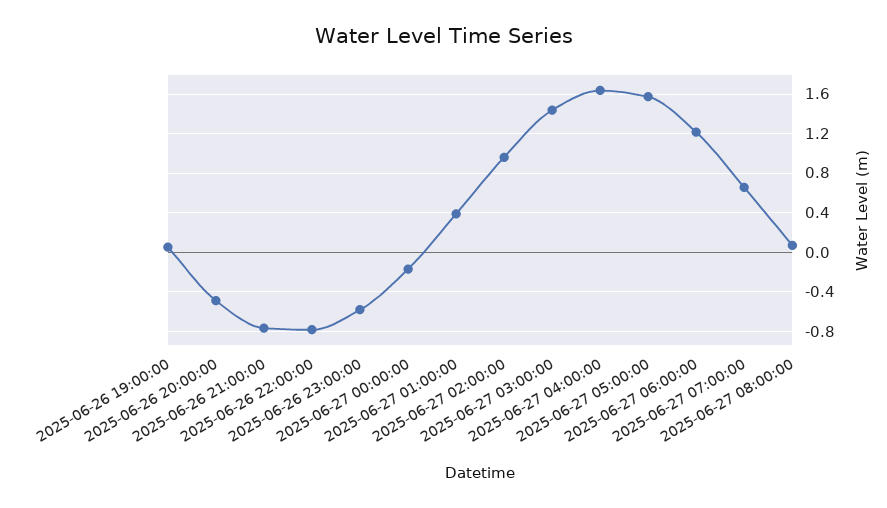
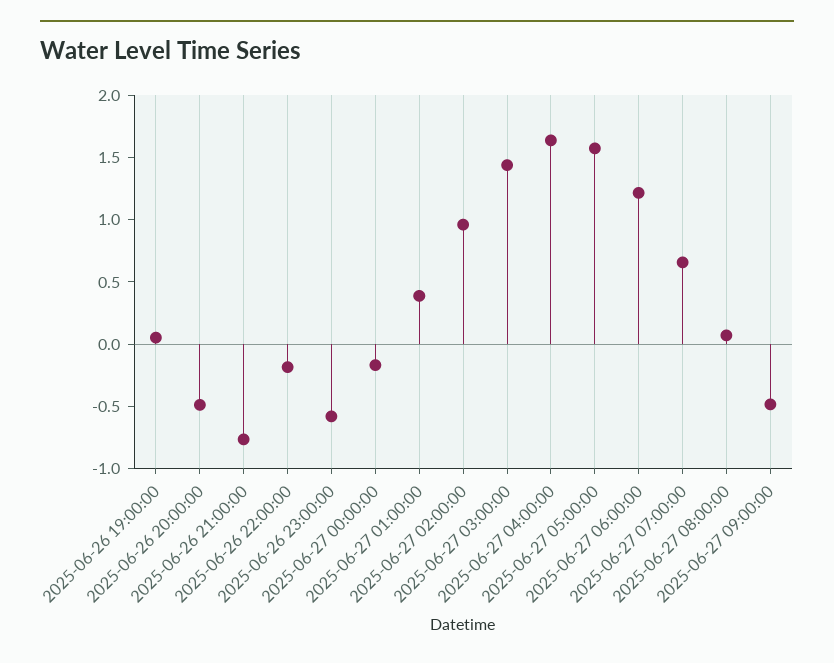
2025-06-26 22:00:00: -0.8 -> -0.2
2025-06-27 09:00:00: none -> -0.5

